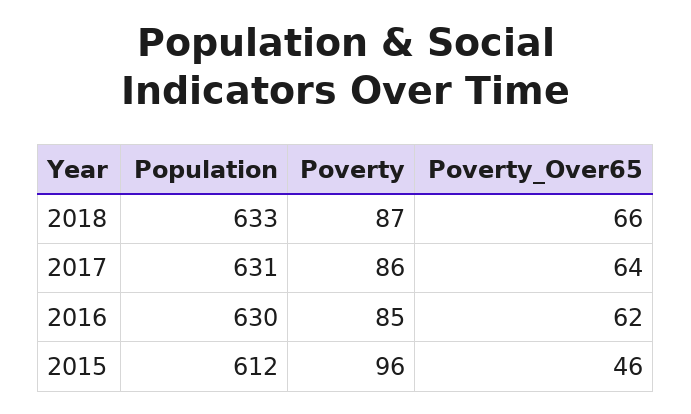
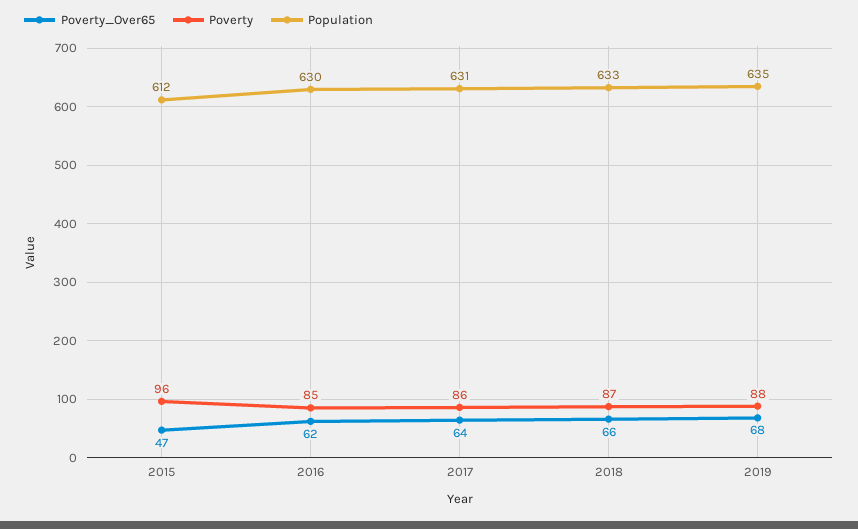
Poverty_Over65, 2015: 46 -> 47
Poverty_Over65, 2019: none -> 68
Poverty, 2019: none -> 88
Population, 2019: none -> 635

